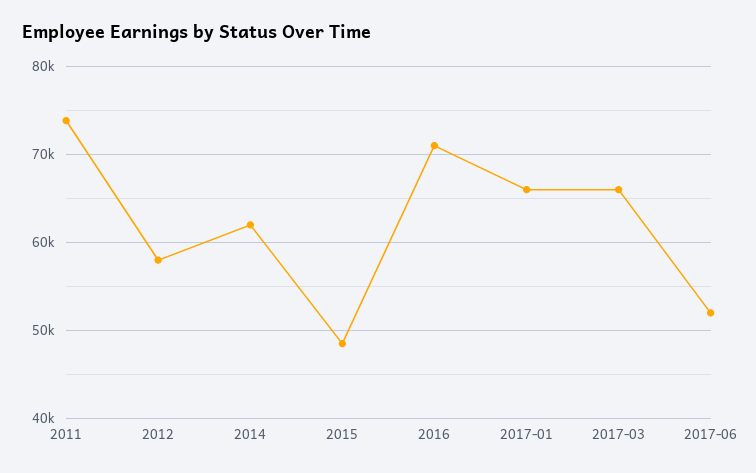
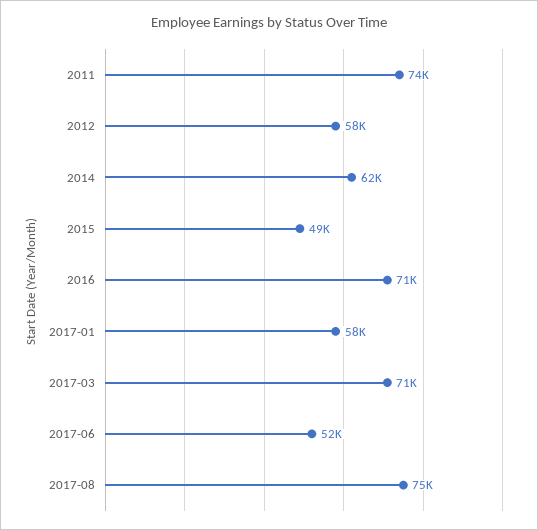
2017-01: 66000 -> 58000
2017-03: 66000 -> 71000
2017-08: none -> 75000

